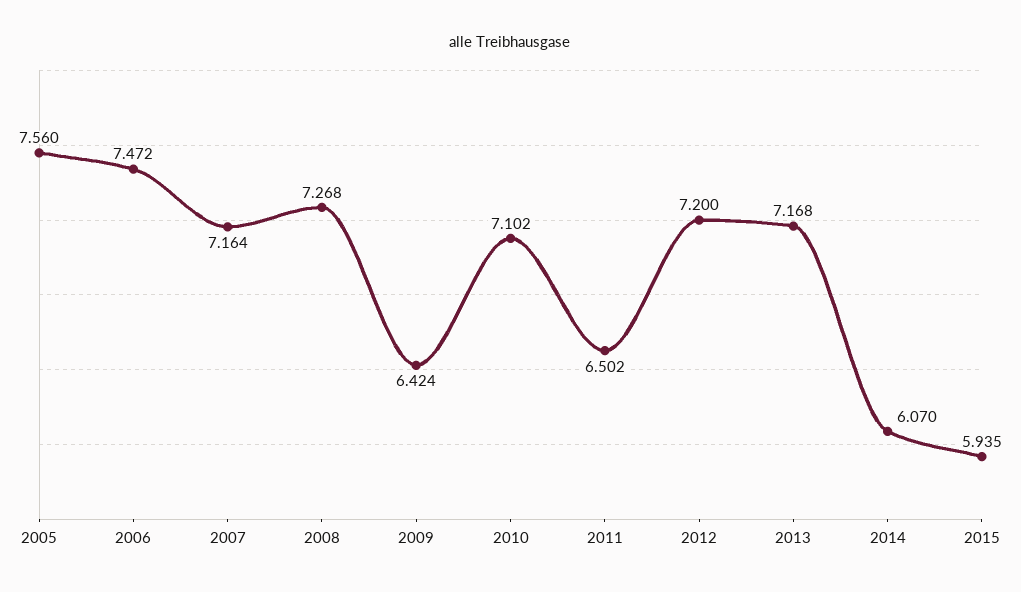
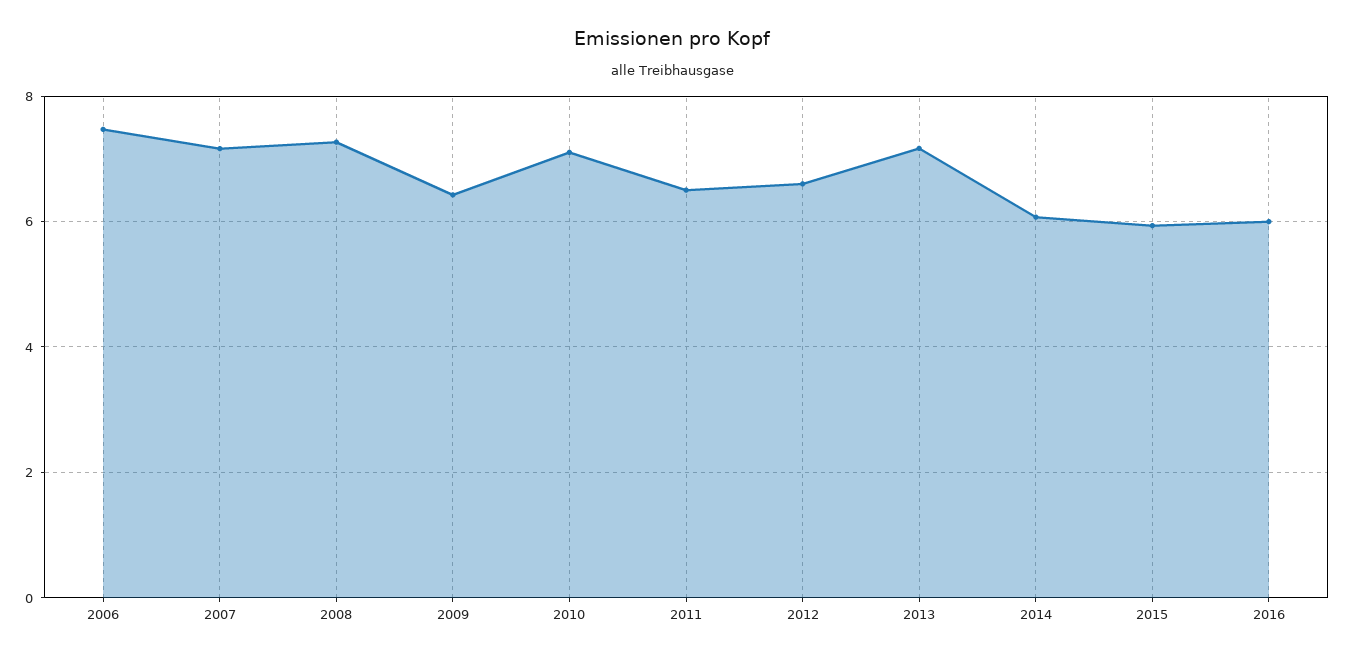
2005: 7.56 -> none
2012: 7.2 -> 6.6
2016: none -> 6

